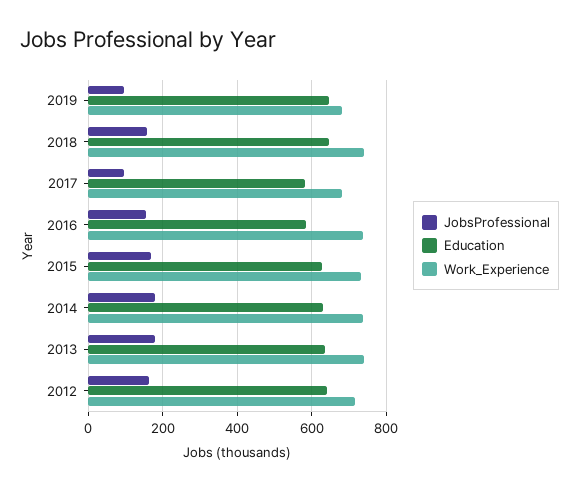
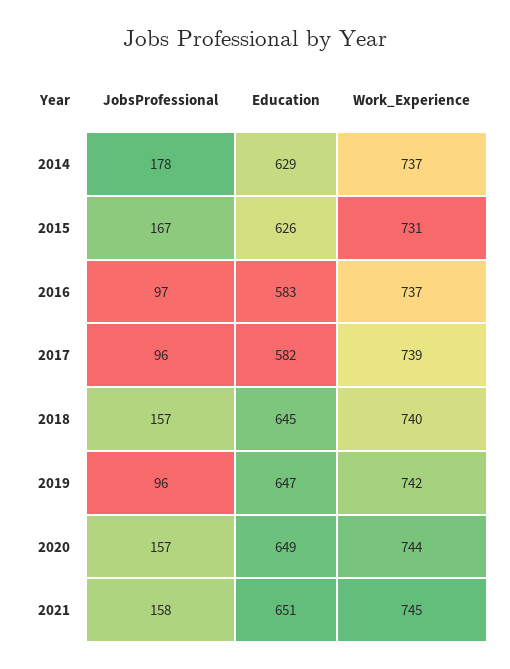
Work_Experience, 2019: 680 -> 742
Work_Experience, 2017: 680 -> 739
JobsProfessional, 2016: 160 -> 97
JobsProfessional, 2013: 180 -> none
Education, 2013: 640 -> none
Work_Experience, 2013: 740 -> none
JobsProfessional, 2012: 160 -> none
Education, 2012: 640 -> none
Work_Experience, 2012: 720 -> none
JobsProfessional, 2020: none -> 157
Education, 2020: none -> 649
Work_Experience, 2020: none -> 744
JobsProfessional, 2021: none -> 158
Education, 2021: none -> 651
Work_Experience, 2021: none -> 745

